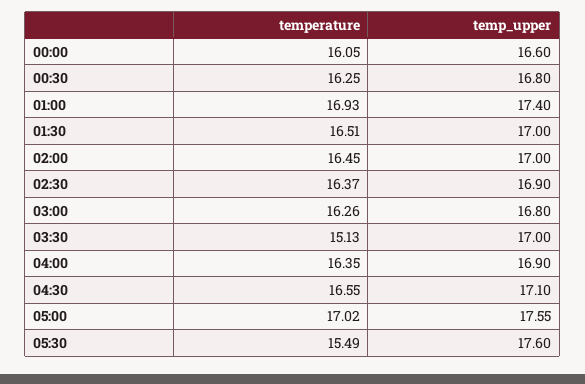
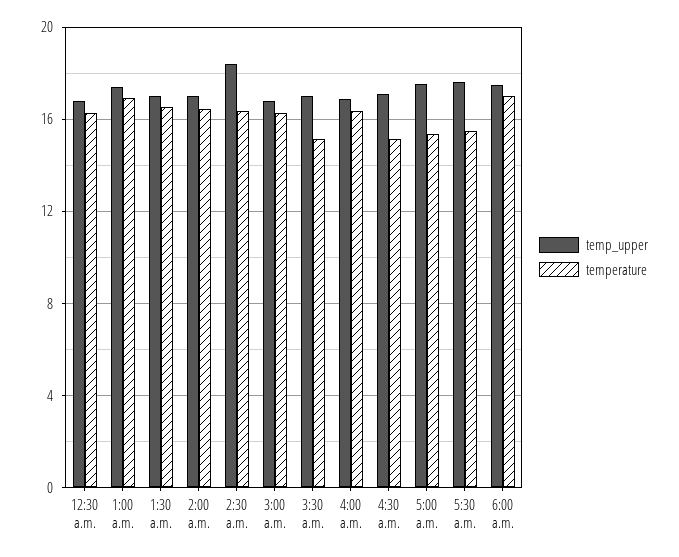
temperature, 00:00: 16.05 -> none
temp_upper, 00:00: 16.6 -> none
temp_upper, 02:30: 16.9 -> 18.5
temperature, 04:30: 16.55 -> 15
temperature, 05:00: 17.02 -> 15.5
temp_upper, 6:00 a.m.: none -> 17.5
temperature, 6:00 a.m.: none -> 17

